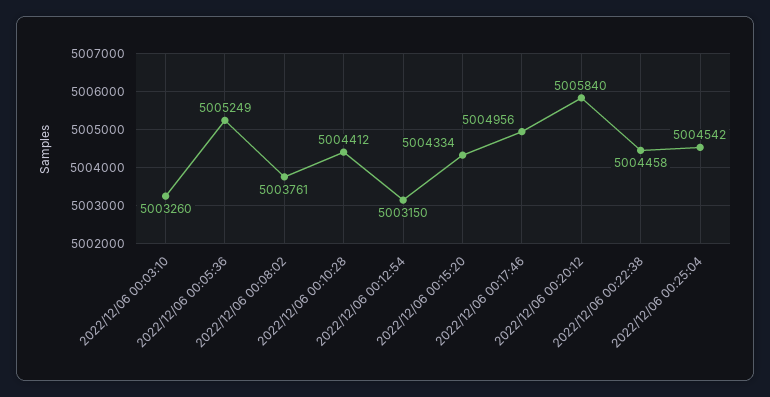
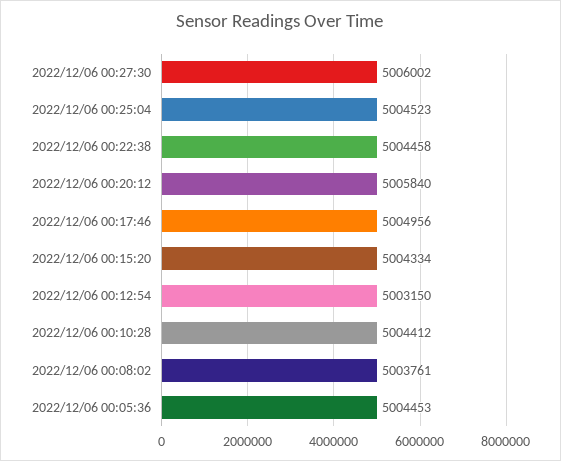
2022/12/06 00:03:10: 5003260 -> none
2022/12/06 00:05:36: 5005249 -> 5004453
2022/12/06 00:25:04: 5004542 -> 5004523
2022/12/06 00:27:30: none -> 5006002

